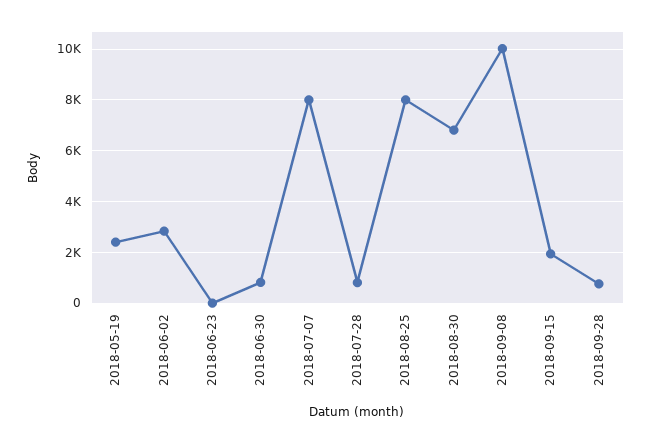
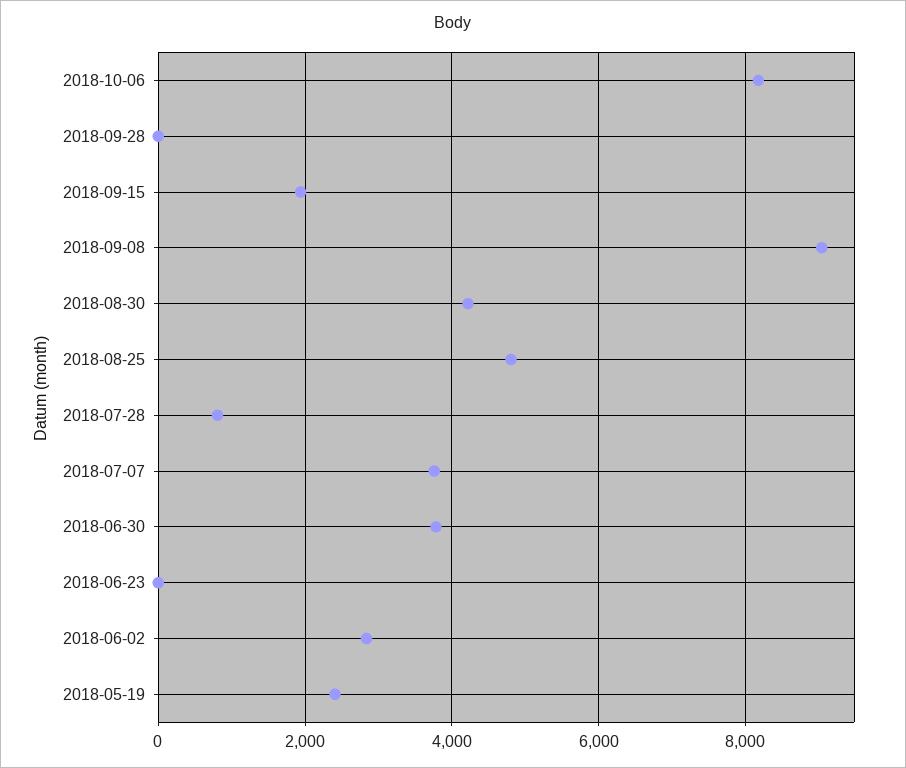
2018-06-30: 750 -> 3800
2018-07-07: 8000 -> 3800
2018-08-25: 8000 -> 4800
2018-08-30: 6750 -> 4200
2018-09-08: 10000 -> 9000
2018-09-28: 750 -> 0
2018-10-06: none -> 8200

